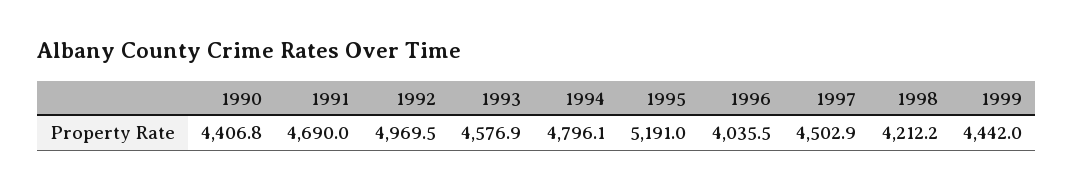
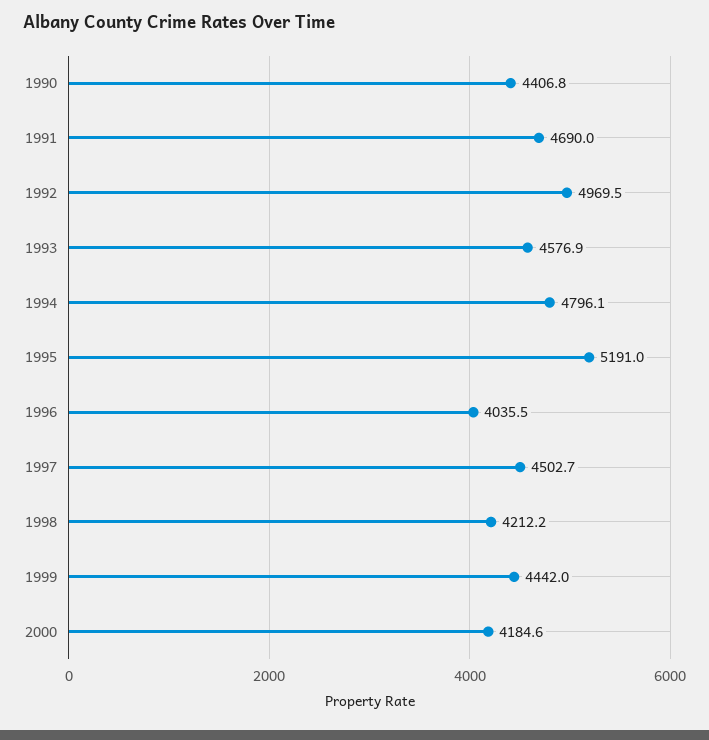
1997: 4502.9 -> 4502.7
2000: none -> 4184.6

